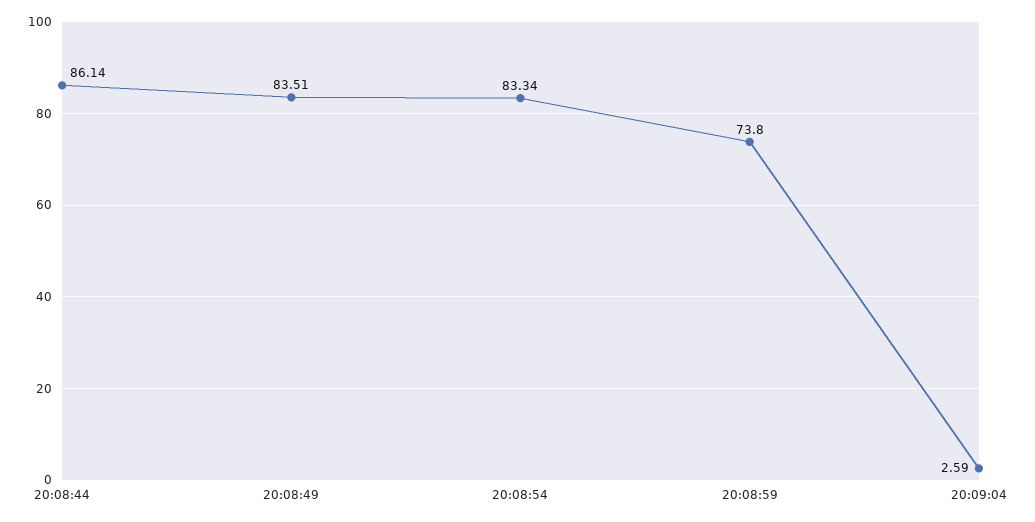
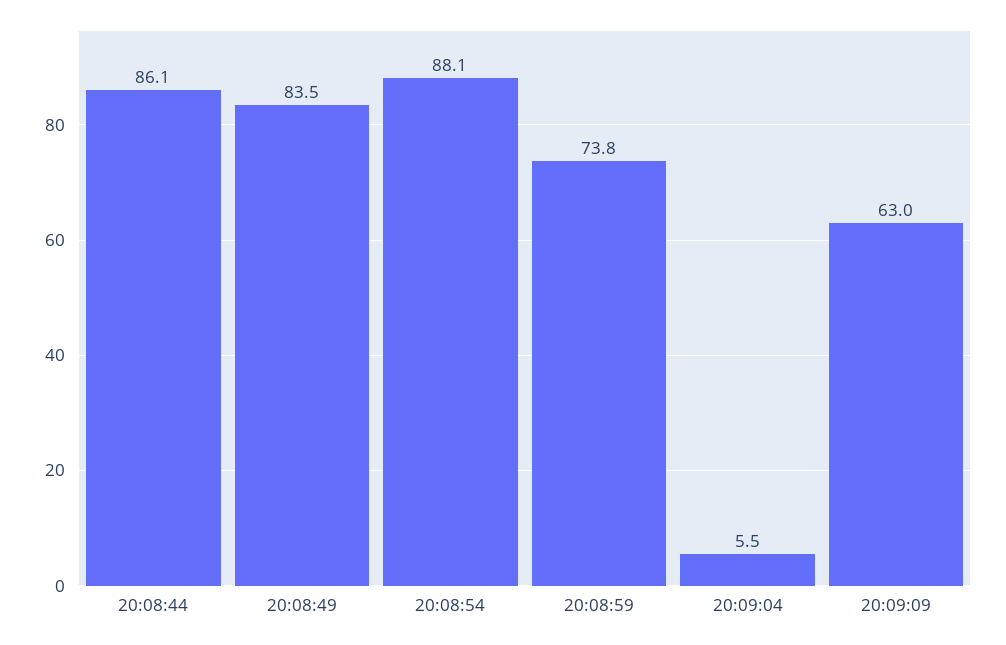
20:08:54: 83.34 -> 88.1
20:09:04: 2.59 -> 5.5
20:09:09: none -> 63

